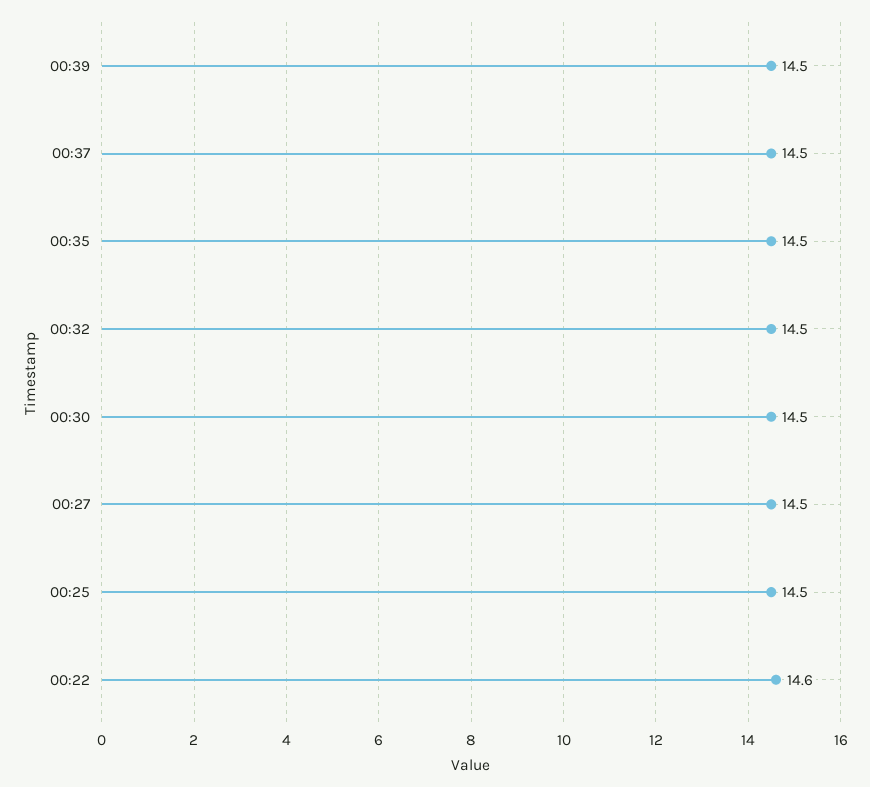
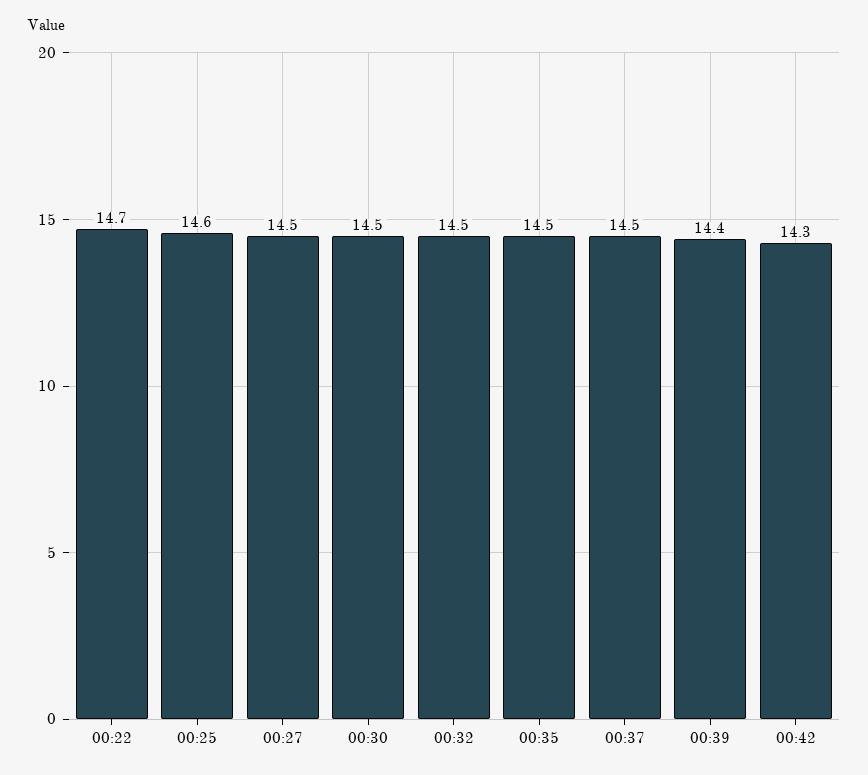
00:39: 14.5 -> 14.4
00:25: 14.5 -> 14.6
00:22: 14.6 -> 14.7
00:42: none -> 14.3

